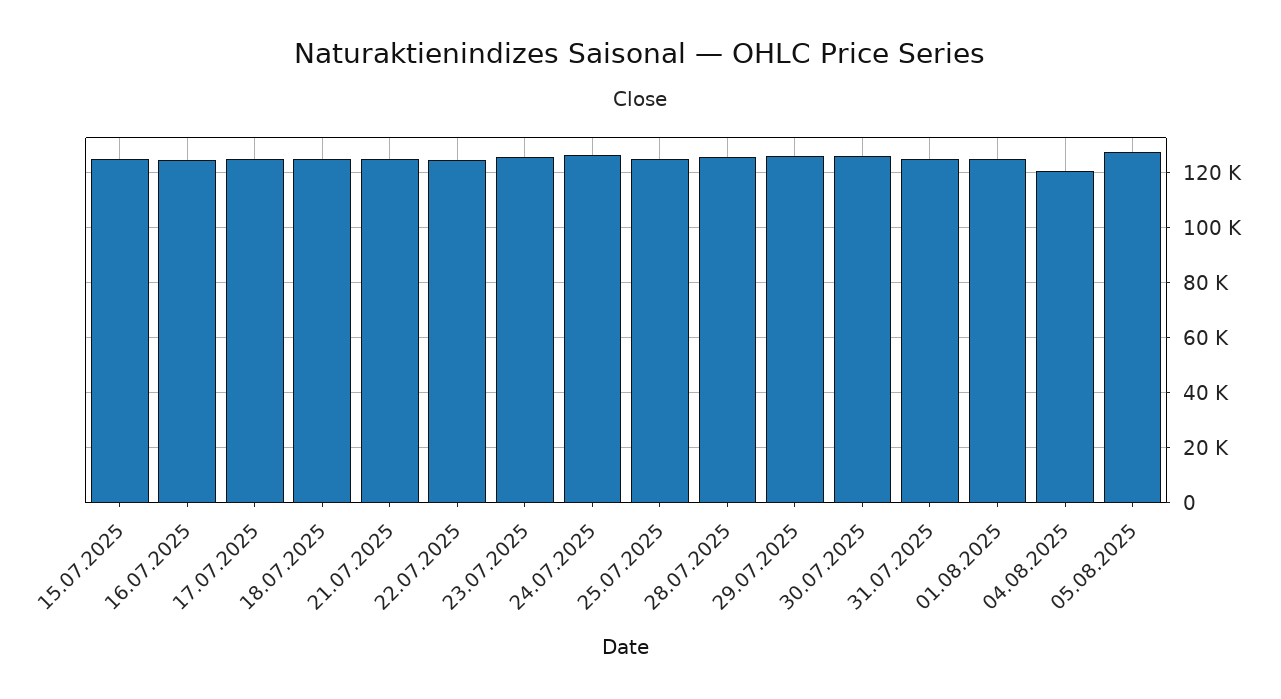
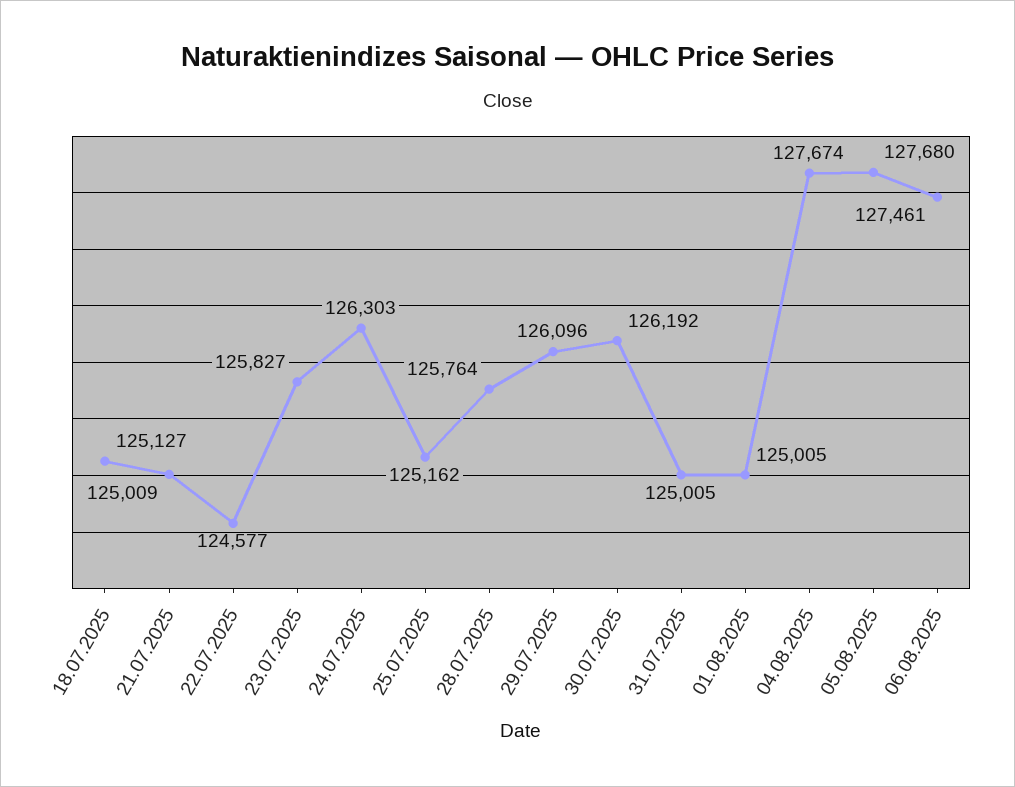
15.07.2025: 125000 -> none
16.07.2025: 125000 -> none
17.07.2025: 125000 -> none
04.08.2025: 120000 -> 127674
06.08.2025: none -> 127461

